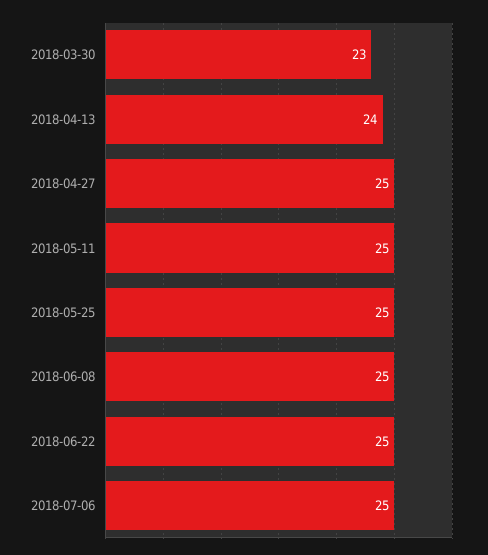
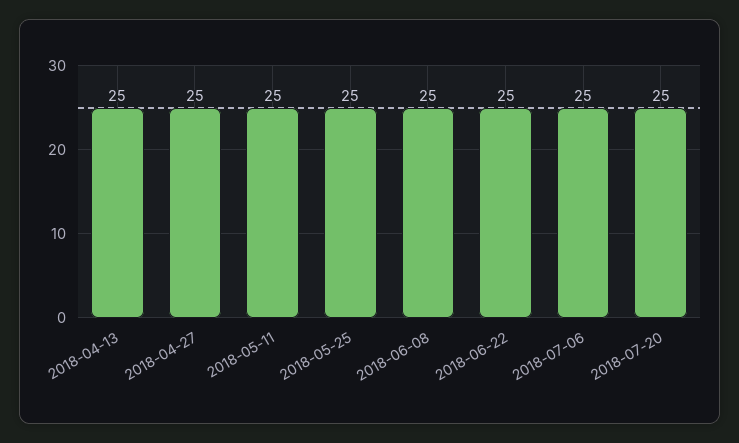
2018-03-30: 23 -> none
2018-04-13: 24 -> 25
2018-07-20: none -> 25

